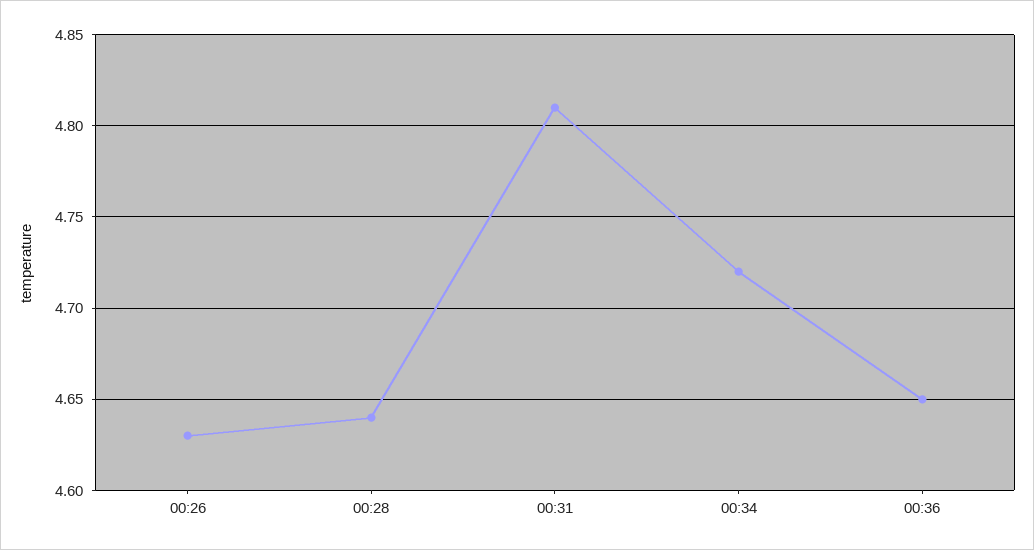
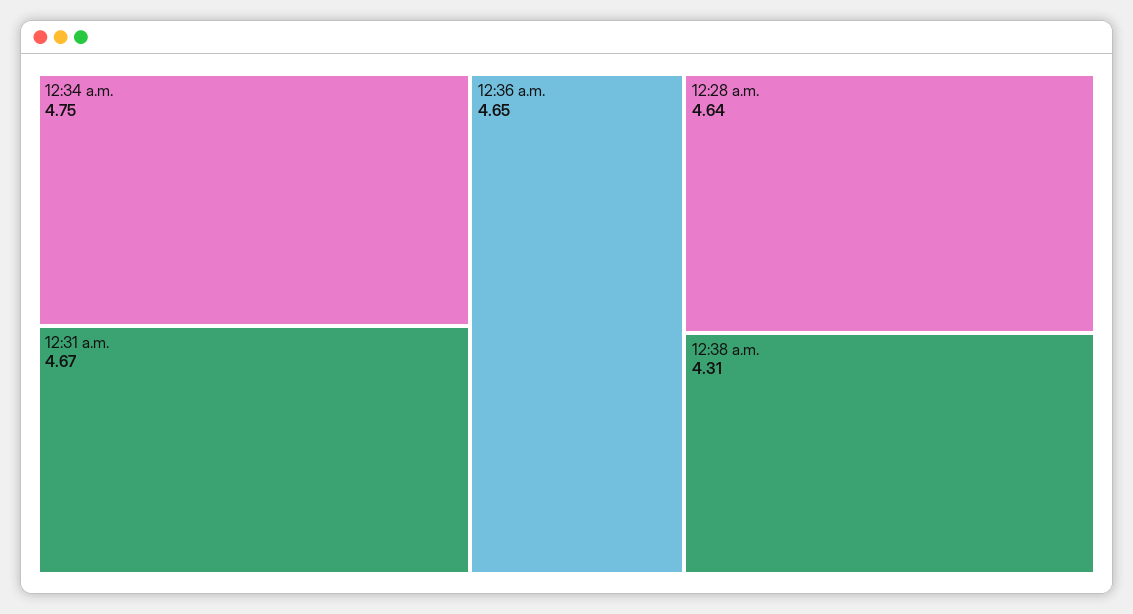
00:26: 4.63 -> none
00:31: 4.81 -> 4.67
00:34: 4.72 -> 4.75
12:38 a.m.: none -> 4.31

